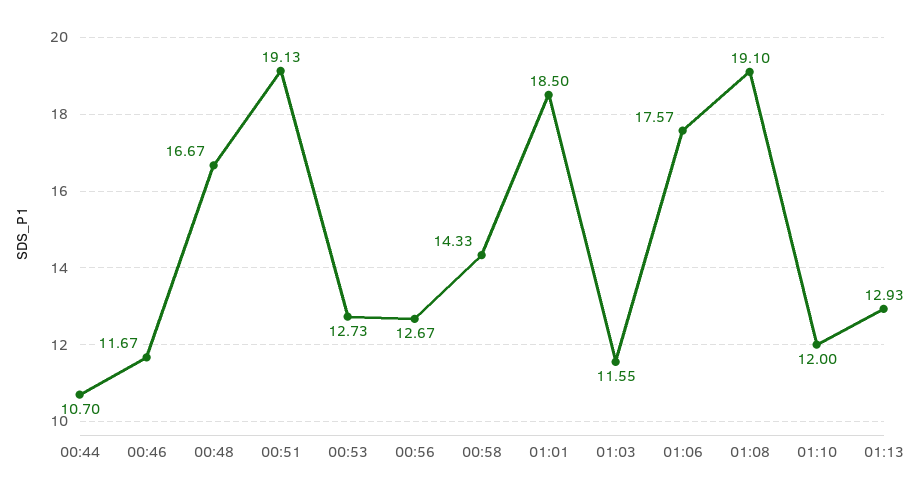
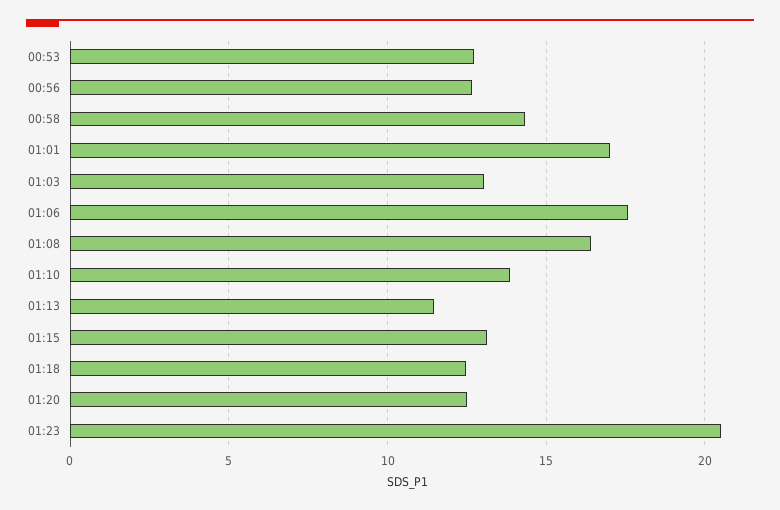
00:44: 10.7 -> none
00:46: 11.67 -> none
00:48: 16.67 -> none
00:51: 19.13 -> none
01:01: 18.5 -> 17
01:03: 11.55 -> 13
01:08: 19.1 -> 16.5
01:10: 12 -> 14
01:13: 12.93 -> 11.5
01:15: none -> 13
01:18: none -> 12.5
01:20: none -> 12.5
01:23: none -> 20.5

